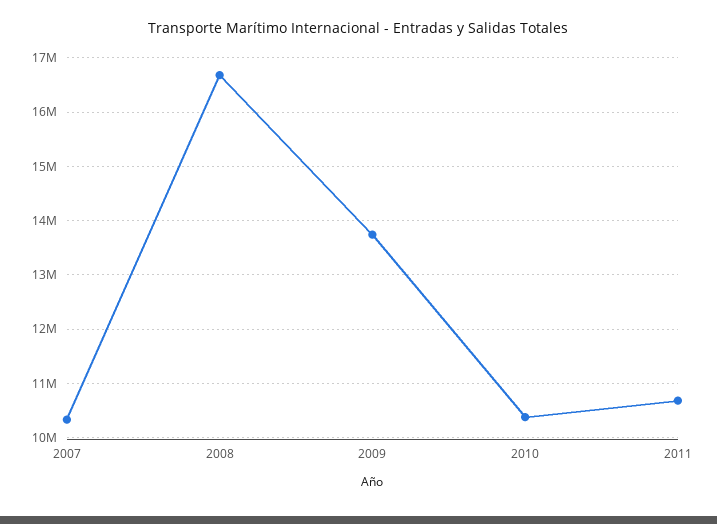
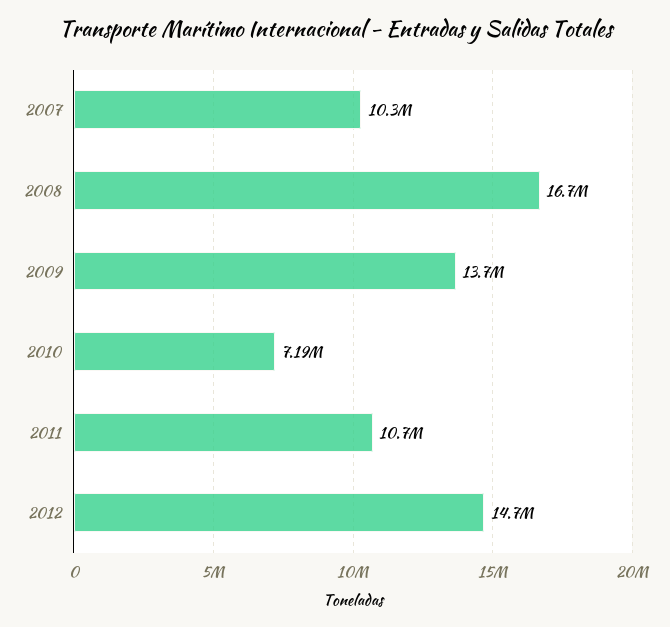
2010: 10400000 -> 7190000
2012: none -> 14700000

